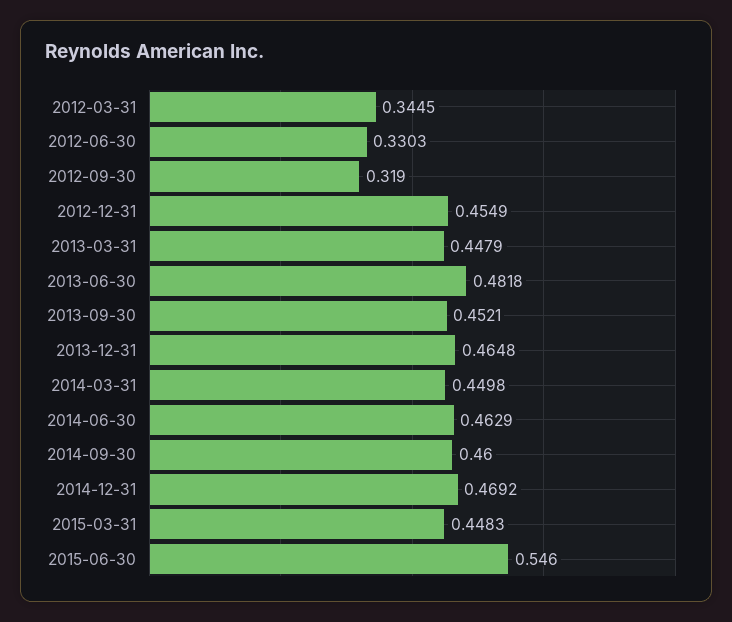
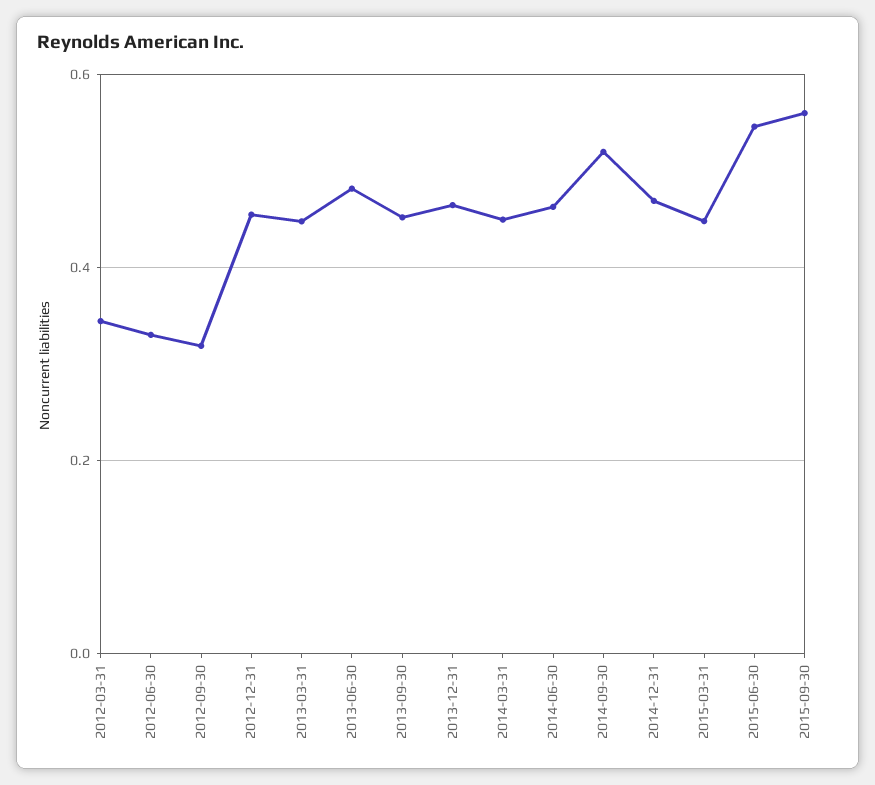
2014-09-30: 0.46 -> 0.52
2015-09-30: none -> 0.56

